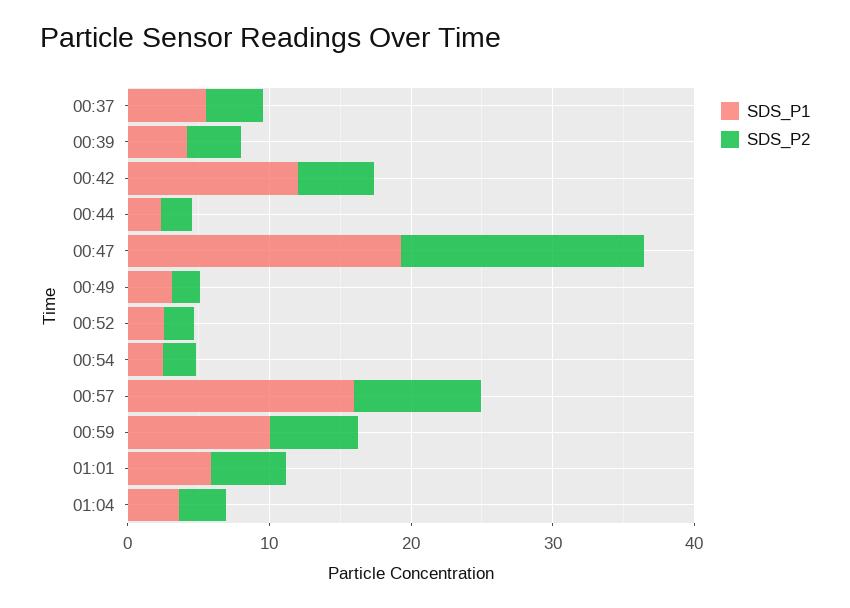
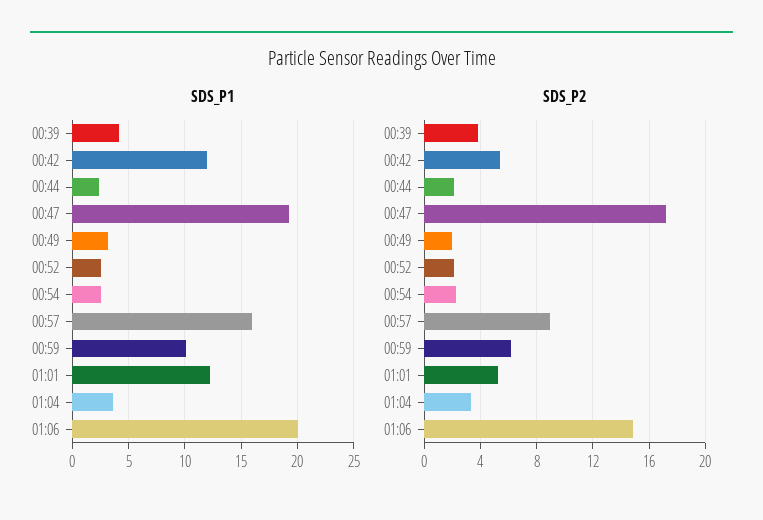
SDS_P1, 00:37: 6 -> none
SDS_P2, 00:37: 4 -> none
SDS_P1, 01:01: 6 -> 12
SDS_P1, 01:06: none -> 20
SDS_P2, 01:06: none -> 15

